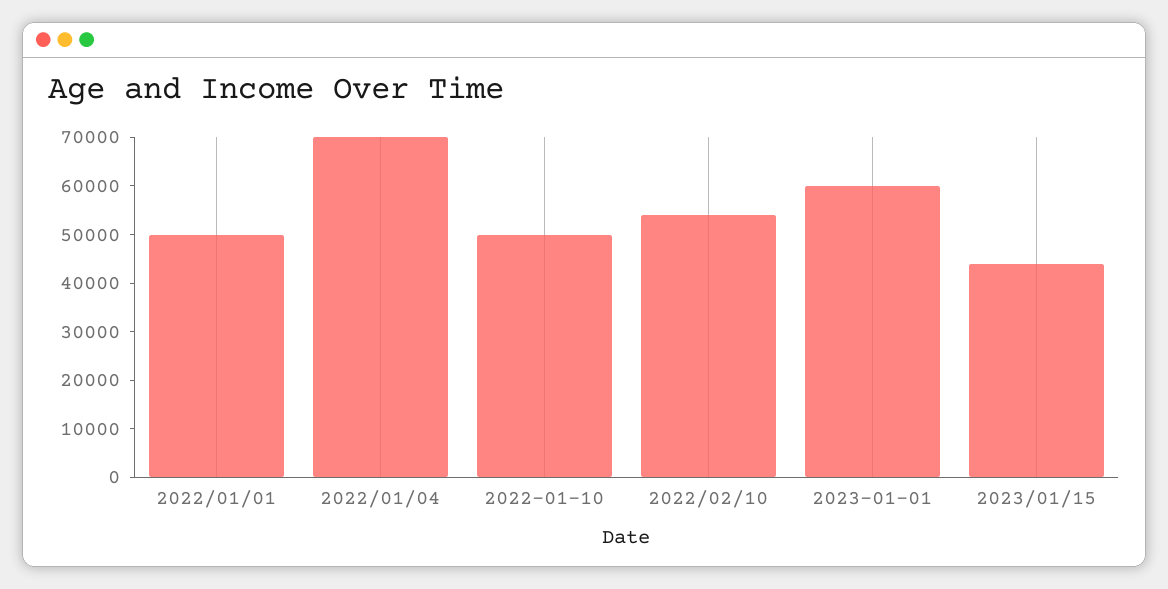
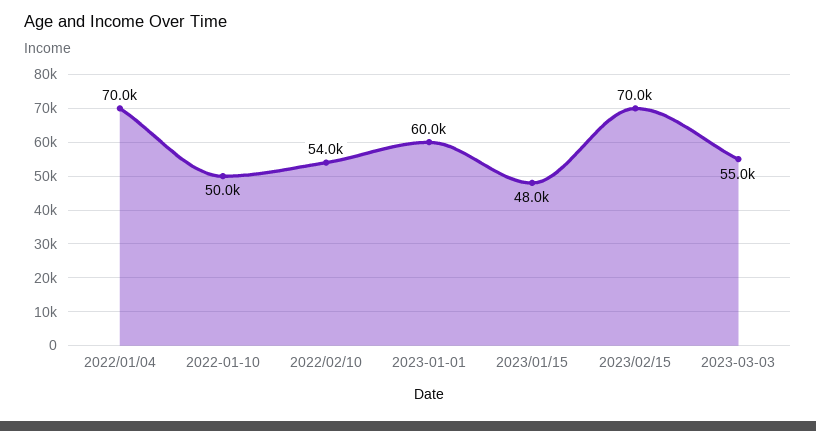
2022/01/01: 50000 -> none
2023/01/15: 44000 -> 48000
2023/02/15: none -> 70000
2023-03-03: none -> 55000

